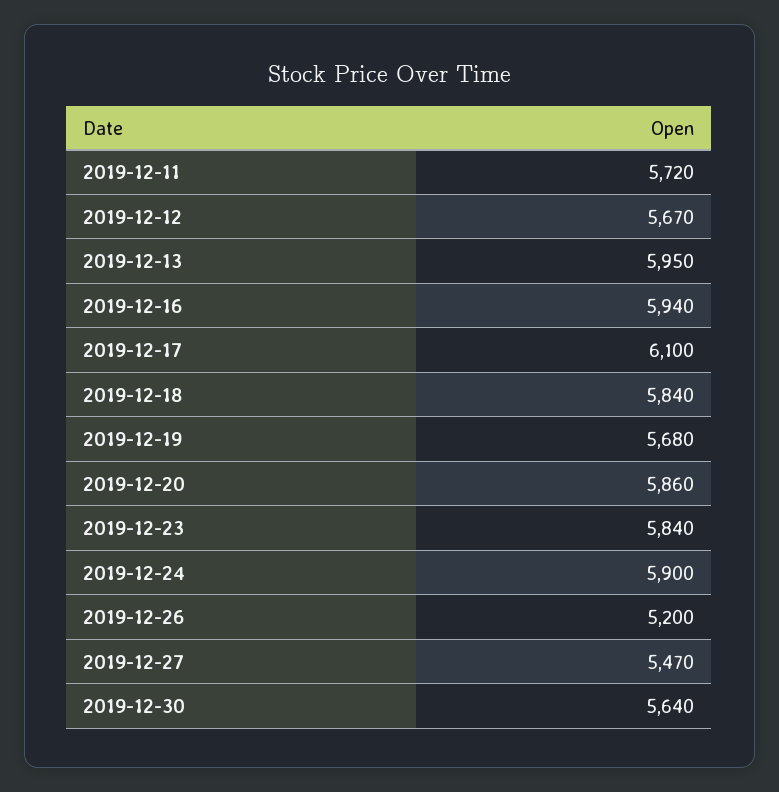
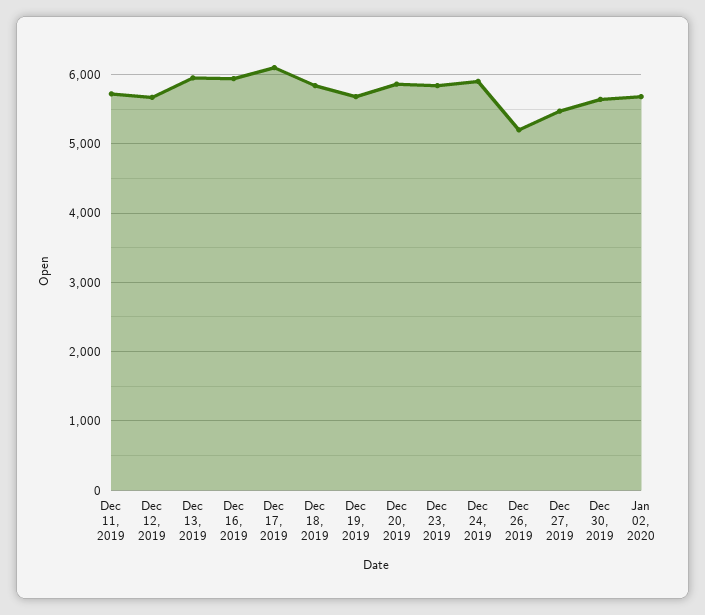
Jan 02, 2020: none -> 5700

